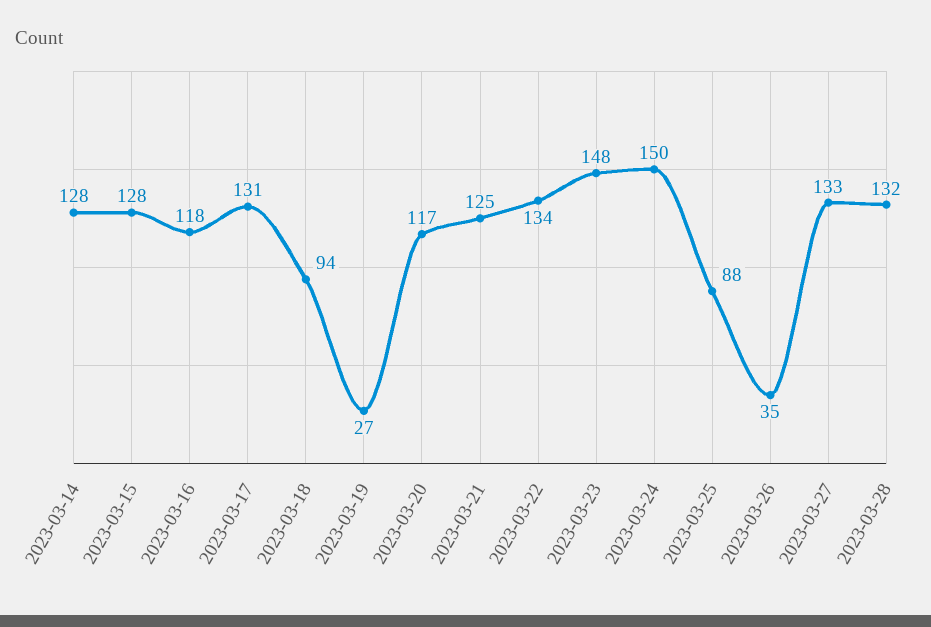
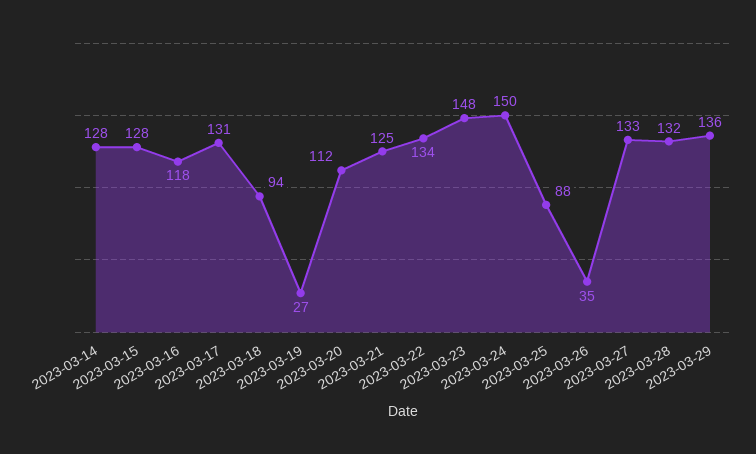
2023-03-20: 117 -> 112
2023-03-29: none -> 136

